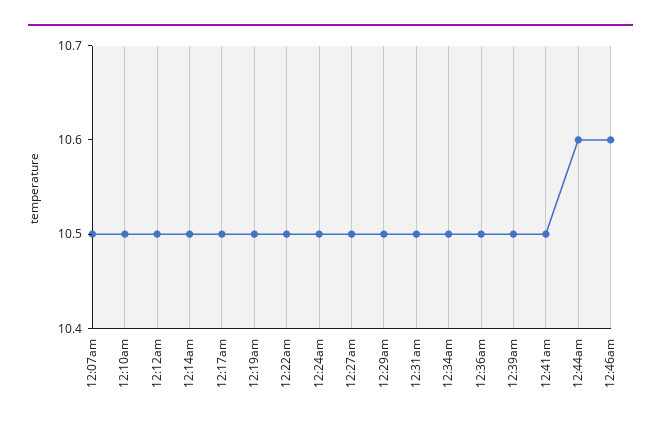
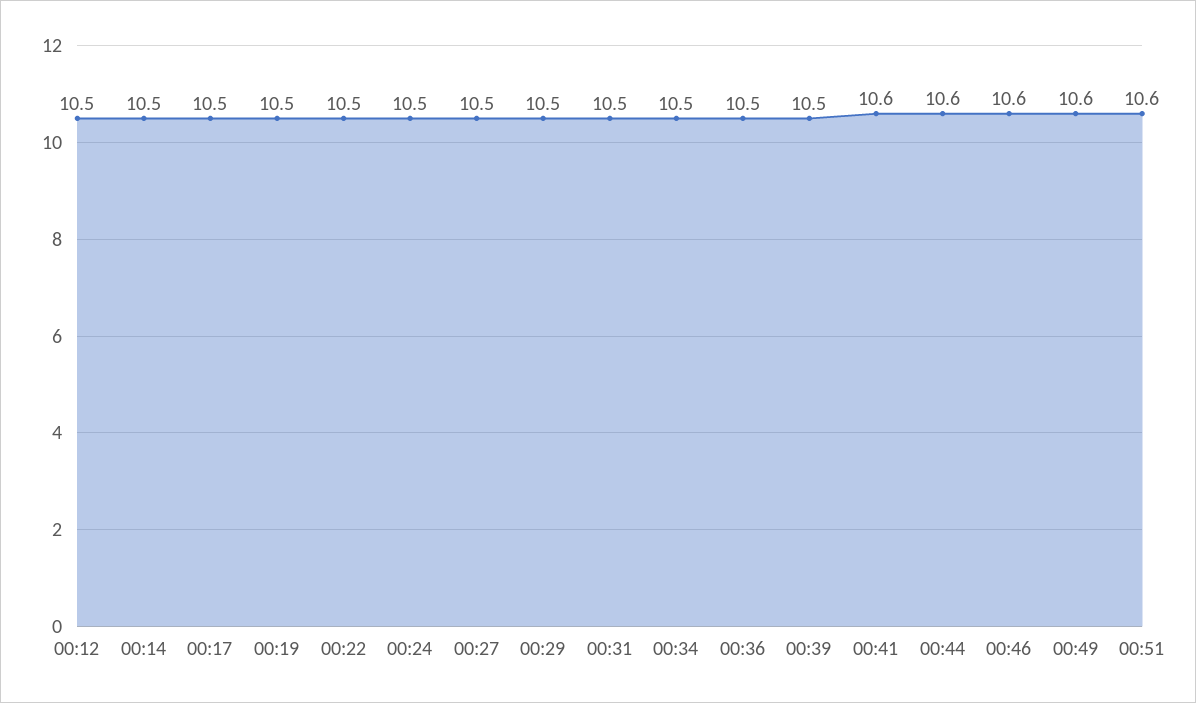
12:07am: 10.5 -> none
12:10am: 10.5 -> none
12:41am: 10.5 -> 10.6
00:49: none -> 10.6
00:51: none -> 10.6

